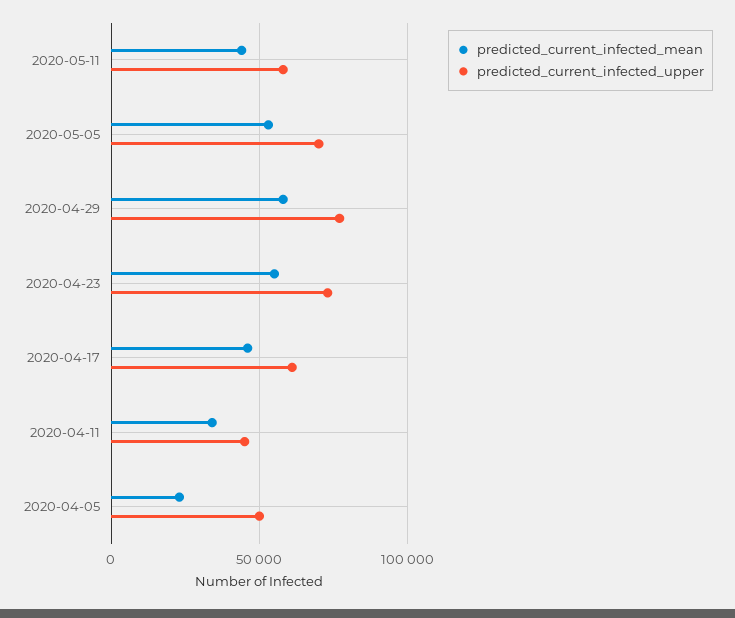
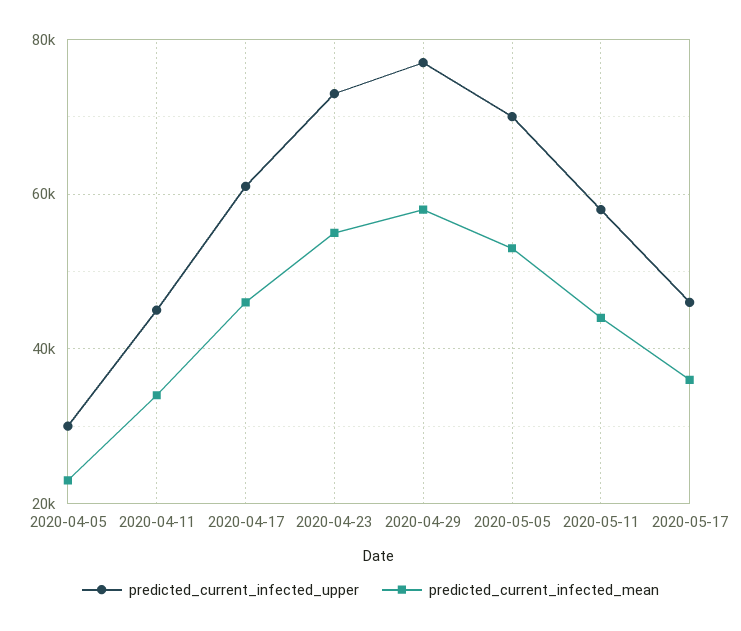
predicted_current_infected_upper, 2020-04-05: 50000 -> 30000
predicted_current_infected_upper, 2020-05-17: none -> 46000
predicted_current_infected_mean, 2020-05-17: none -> 36000

